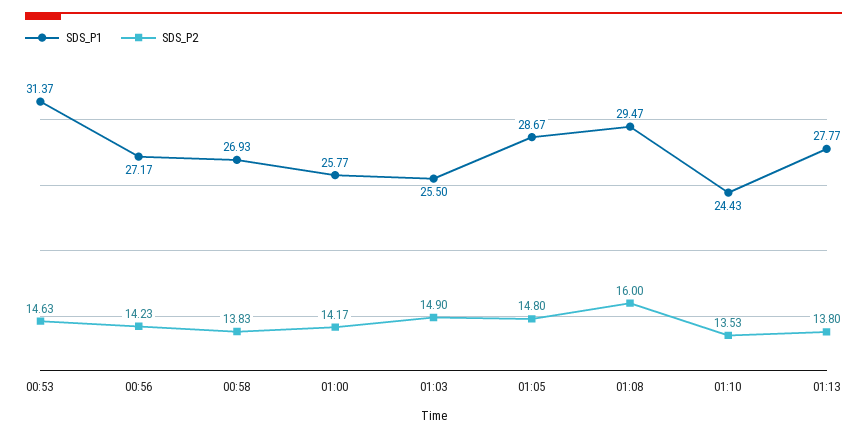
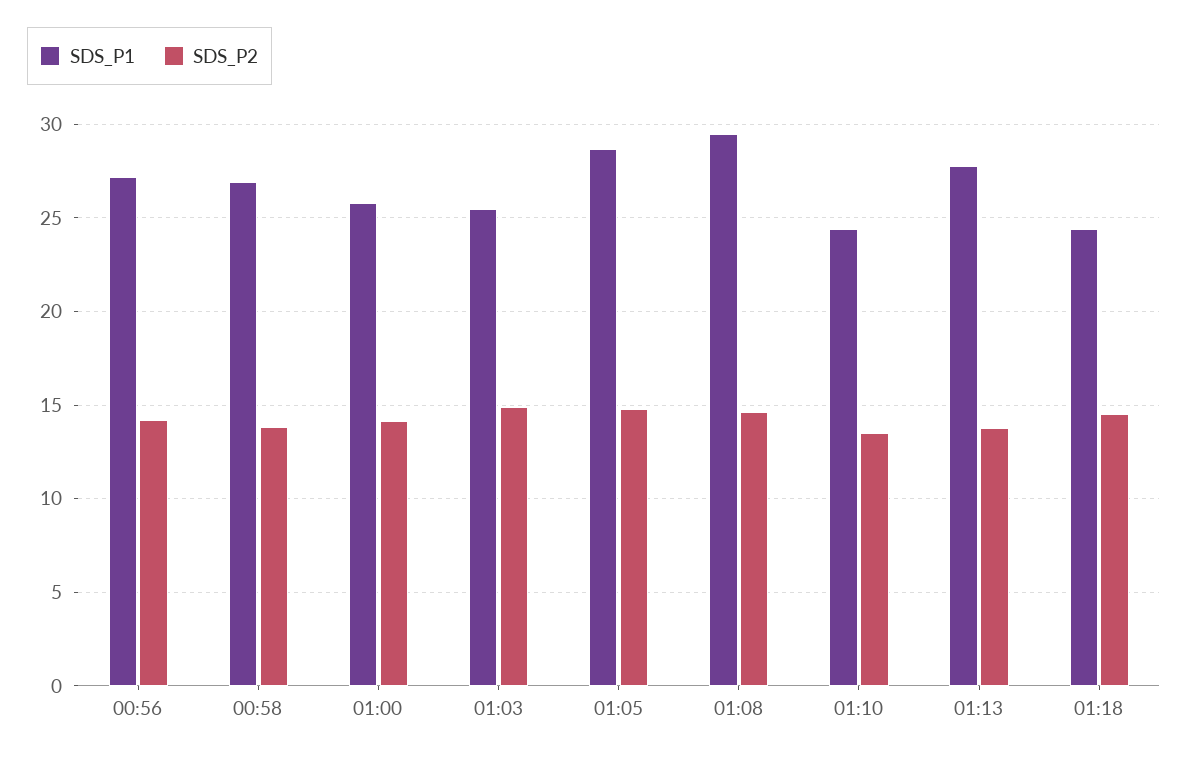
SDS_P1, 00:53: 31.37 -> none
SDS_P2, 00:53: 14.63 -> none
SDS_P2, 01:08: 16 -> 14.5
SDS_P1, 01:18: none -> 24.5
SDS_P2, 01:18: none -> 14.5

